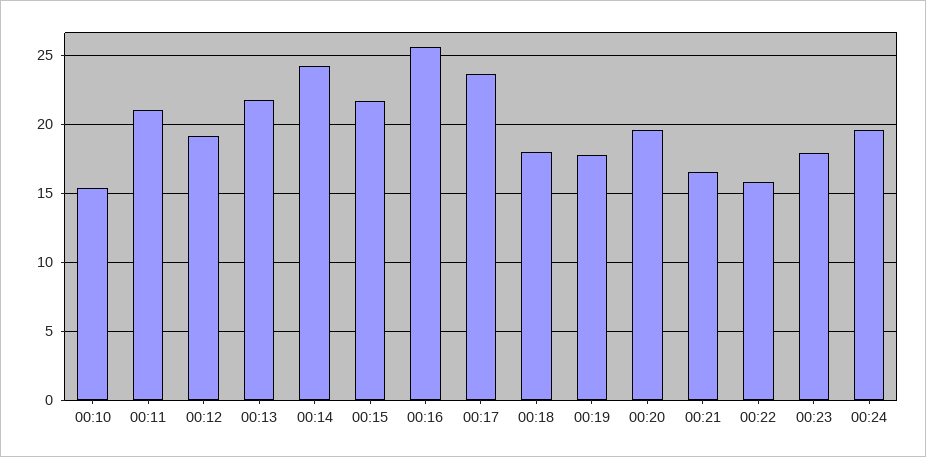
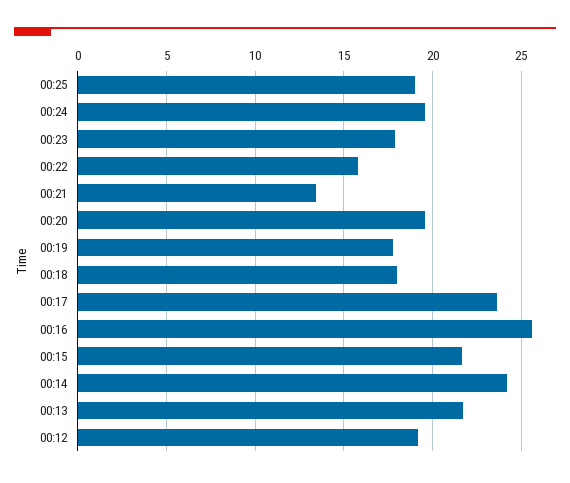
00:10: 15.5 -> none
00:11: 21 -> none
00:21: 16.5 -> 13.5
00:25: none -> 19

